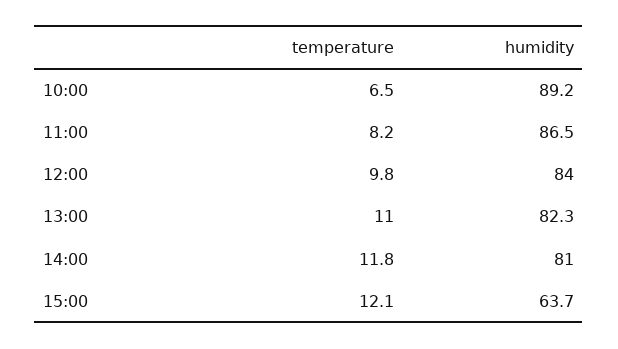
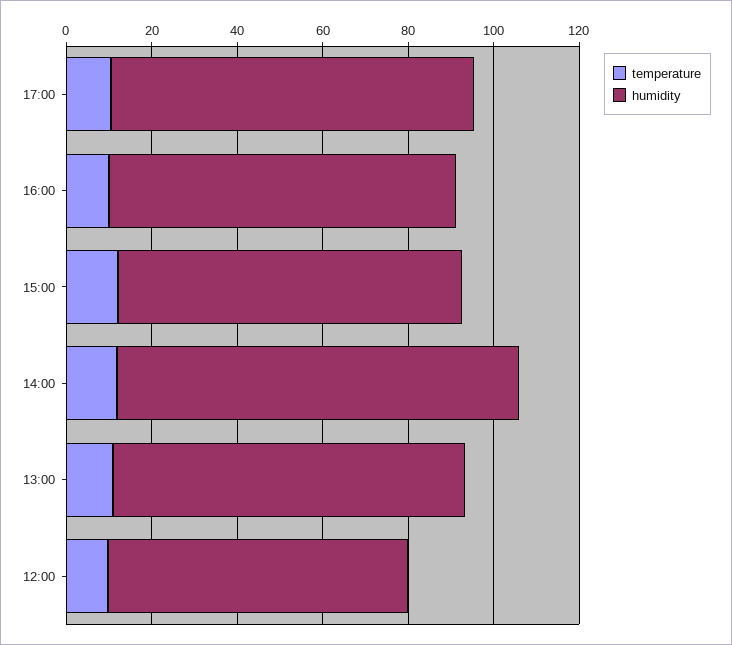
temperature, 10:00: 6.5 -> none
humidity, 10:00: 89.2 -> none
temperature, 11:00: 8.2 -> none
humidity, 11:00: 86.5 -> none
humidity, 12:00: 84 -> 70
humidity, 14:00: 81 -> 95
humidity, 15:00: 63.7 -> 80
temperature, 17:00: none -> 10
humidity, 17:00: none -> 85
temperature, 16:00: none -> 10
humidity, 16:00: none -> 80

